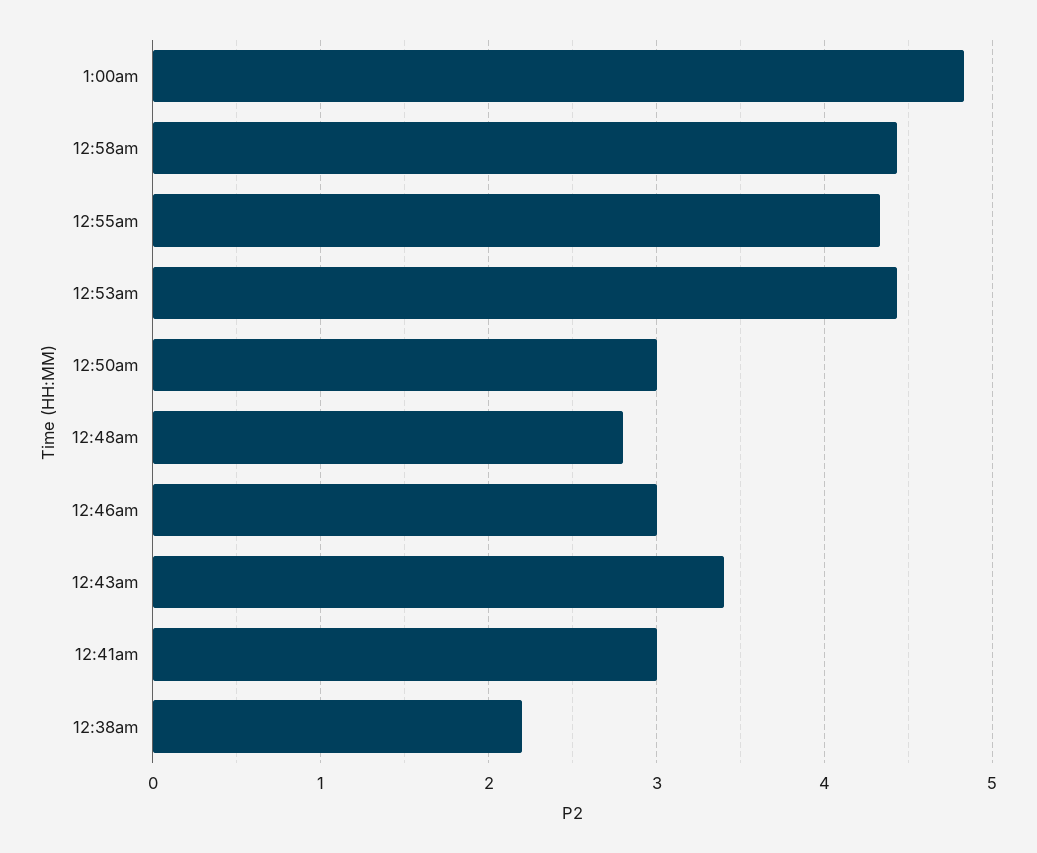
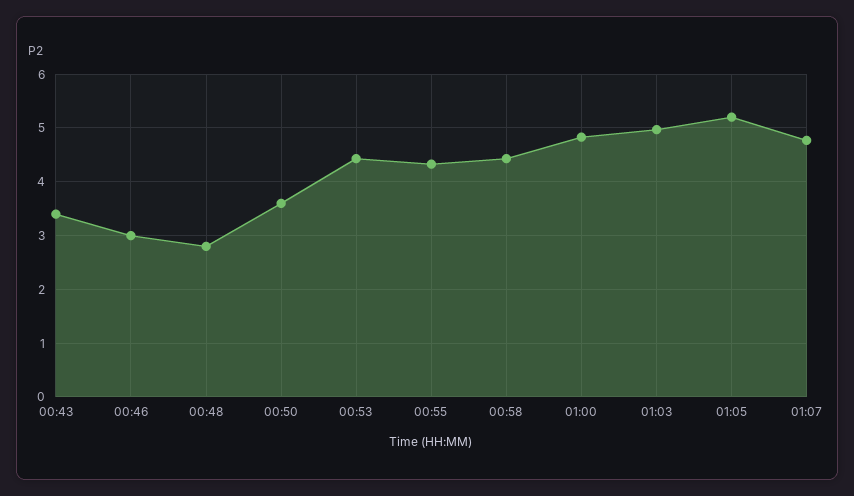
12:50am: 3 -> 3.6
12:41am: 3 -> none
12:38am: 2.2 -> none
01:03: none -> 5
01:05: none -> 5.2
01:07: none -> 4.8

